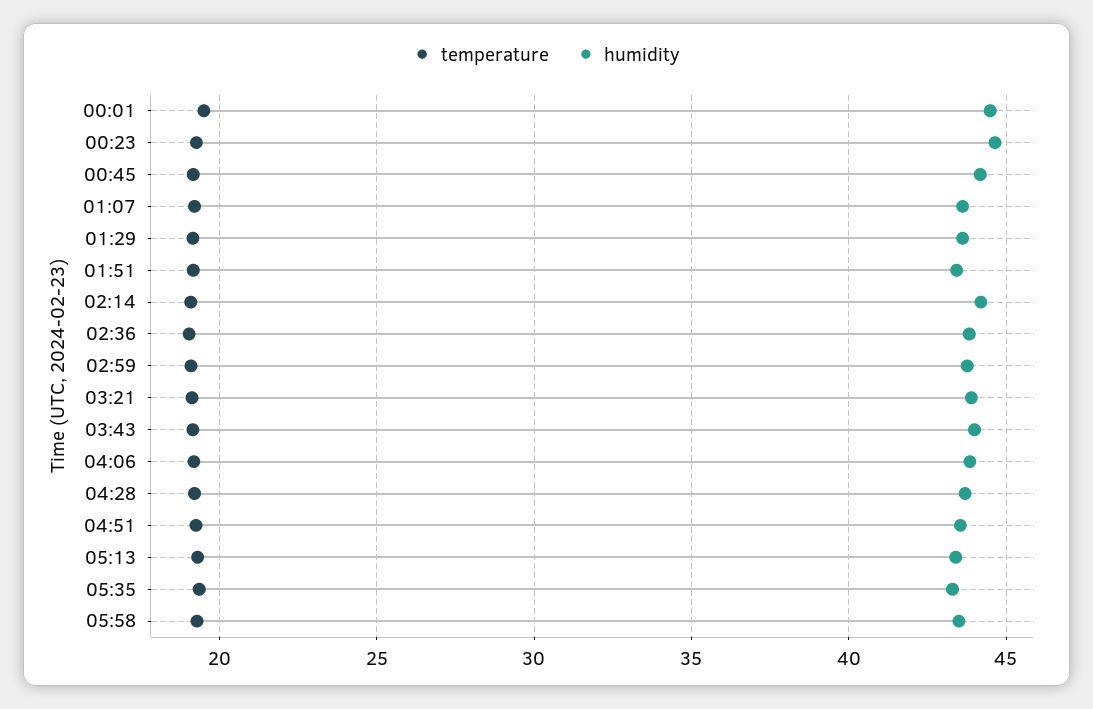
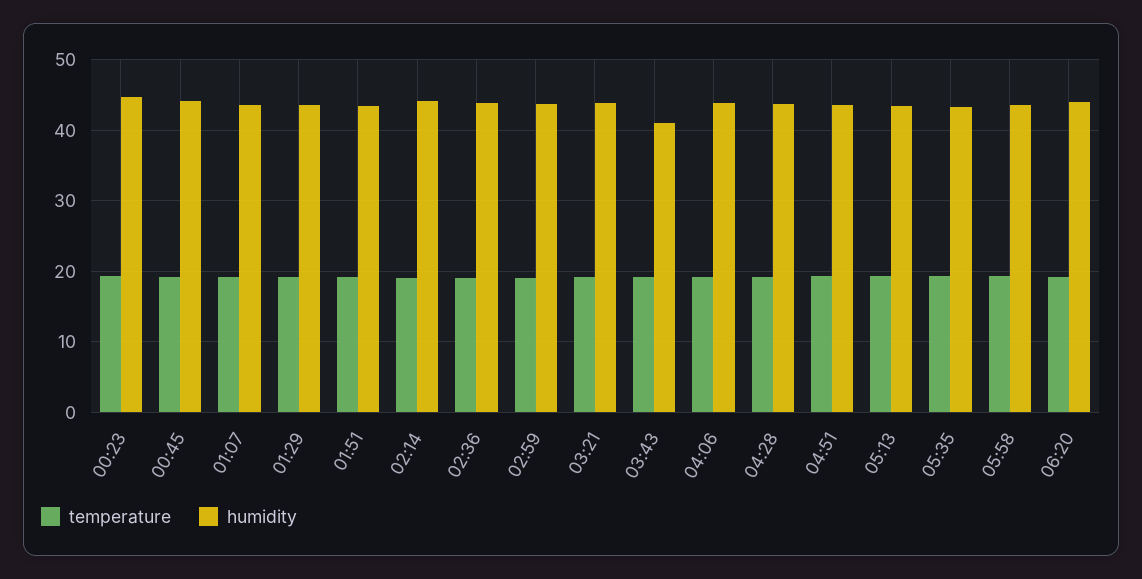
temperature, 00:01: 19.5 -> none
humidity, 00:01: 44.5 -> none
humidity, 03:43: 44 -> 41
temperature, 06:20: none -> 19
humidity, 06:20: none -> 44

